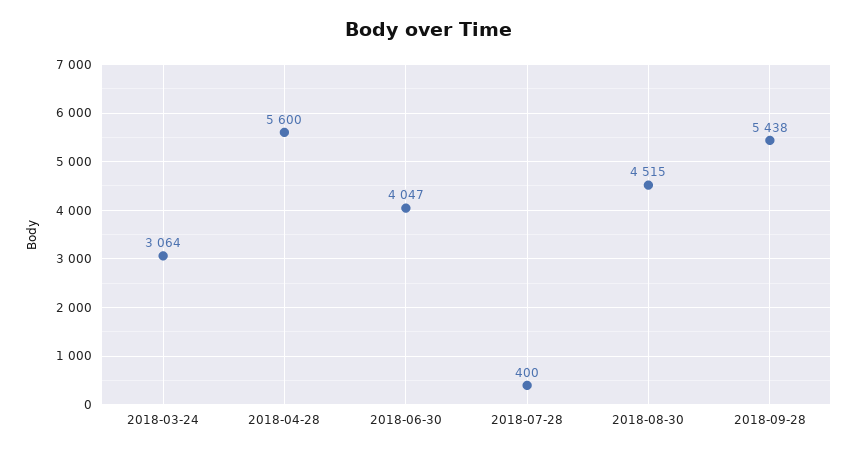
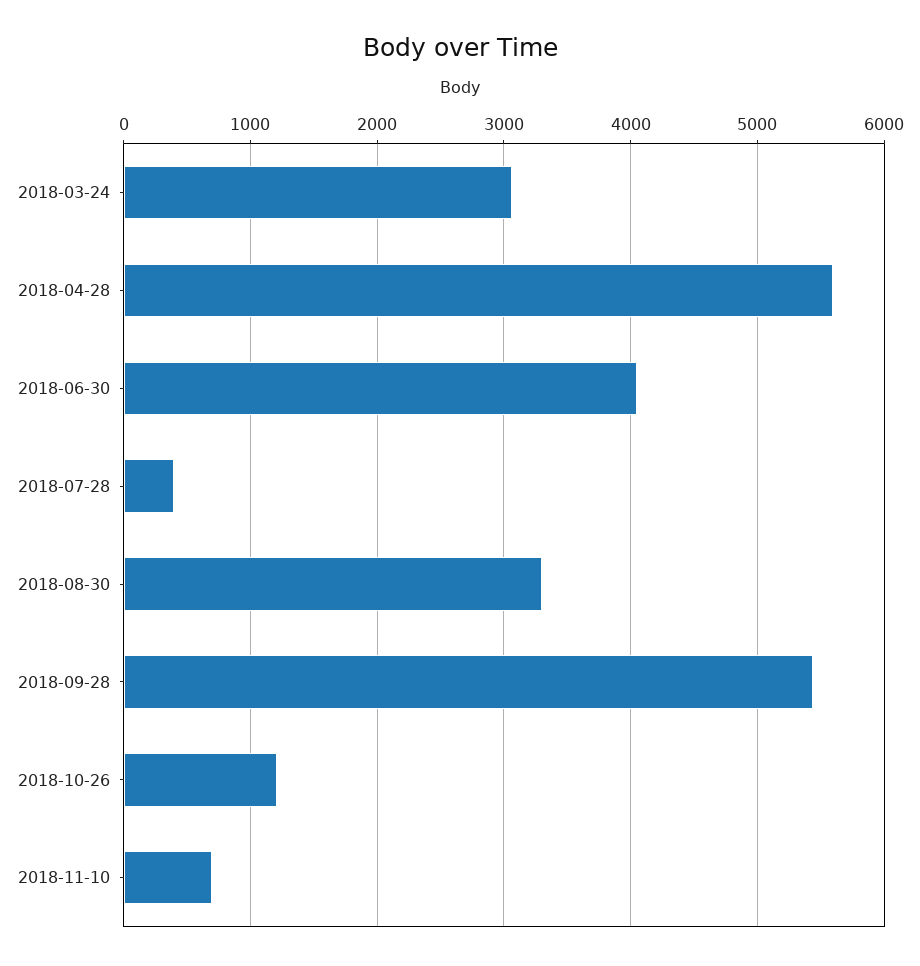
2018-08-30: 4515 -> 3300
2018-10-26: none -> 1200
2018-11-10: none -> 700

